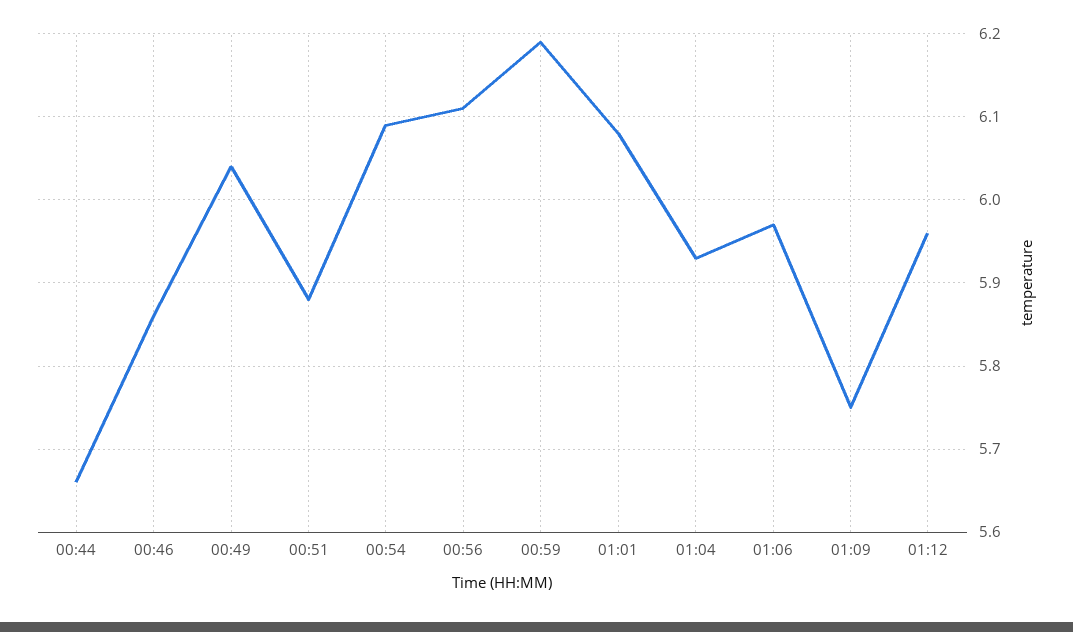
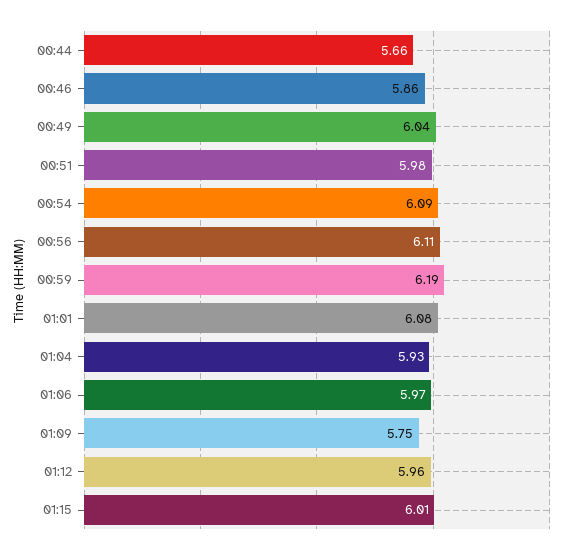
00:51: 5.88 -> 5.98
01:15: none -> 6.01

